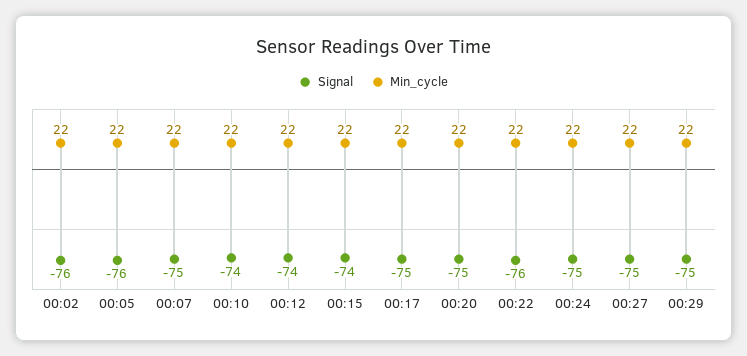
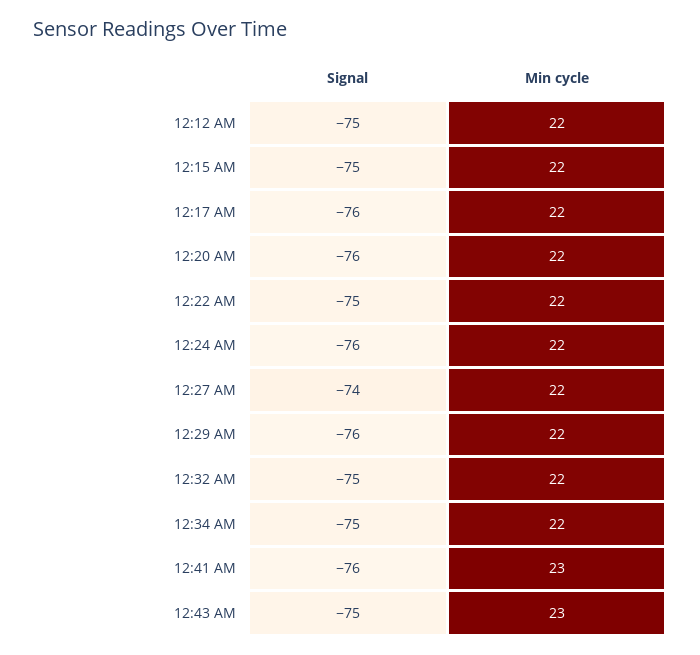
Signal, 00:02: -76 -> none
Min_cycle, 00:02: 22 -> none
Signal, 00:05: -76 -> none
Min_cycle, 00:05: 22 -> none
Signal, 00:07: -75 -> none
Min_cycle, 00:07: 22 -> none
Signal, 00:10: -74 -> none
Min_cycle, 00:10: 22 -> none
Signal, 00:12: -74 -> -75
Signal, 00:15: -74 -> -75
Signal, 00:17: -75 -> -76
Signal, 00:20: -75 -> -76
Signal, 00:22: -76 -> -75
Signal, 00:24: -75 -> -76
Signal, 00:27: -75 -> -74
Signal, 00:29: -75 -> -76
Signal, 12:32 AM: none -> -75
Min_cycle, 12:32 AM: none -> 22
Signal, 12:34 AM: none -> -75
Min_cycle, 12:34 AM: none -> 22
Signal, 12:41 AM: none -> -76
Min_cycle, 12:41 AM: none -> 23
Signal, 12:43 AM: none -> -75
Min_cycle, 12:43 AM: none -> 23

